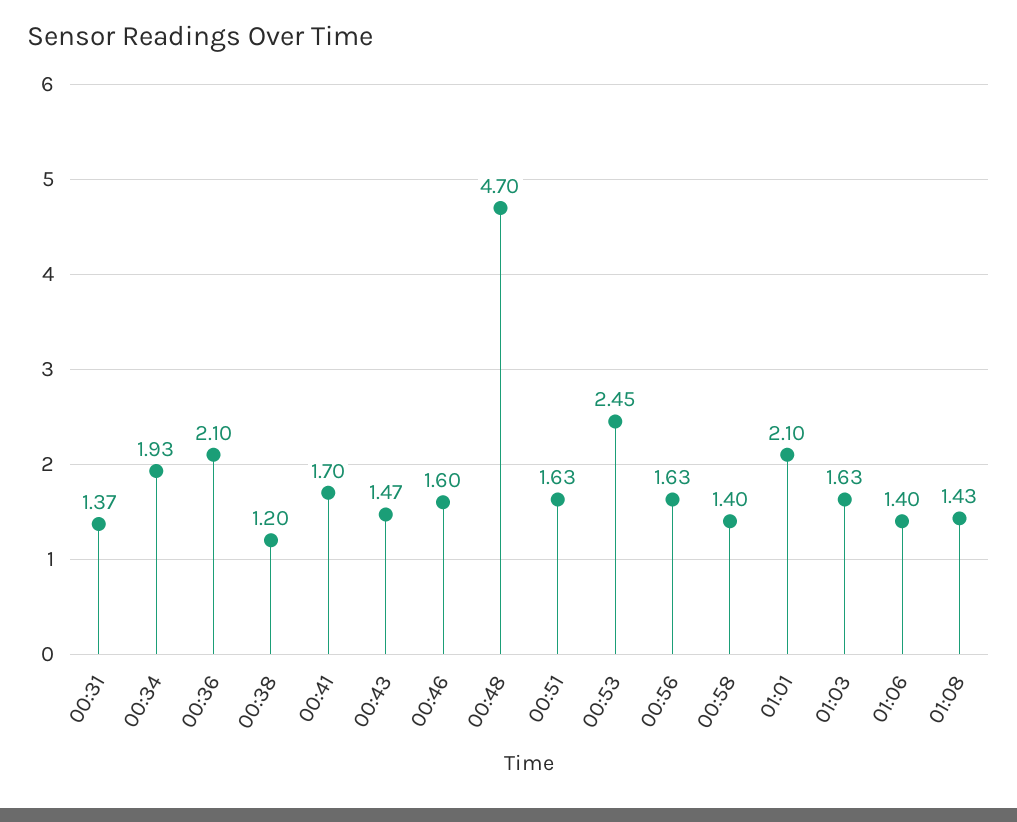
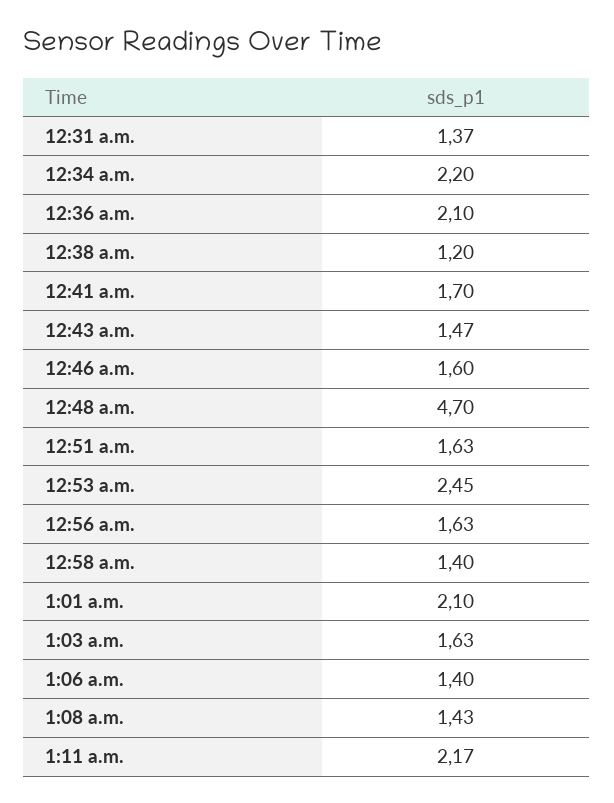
00:34: 1.93 -> 2.2
1:11 a.m.: none -> 2.17

